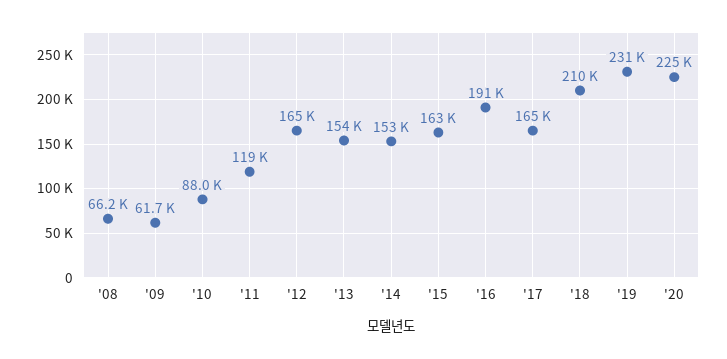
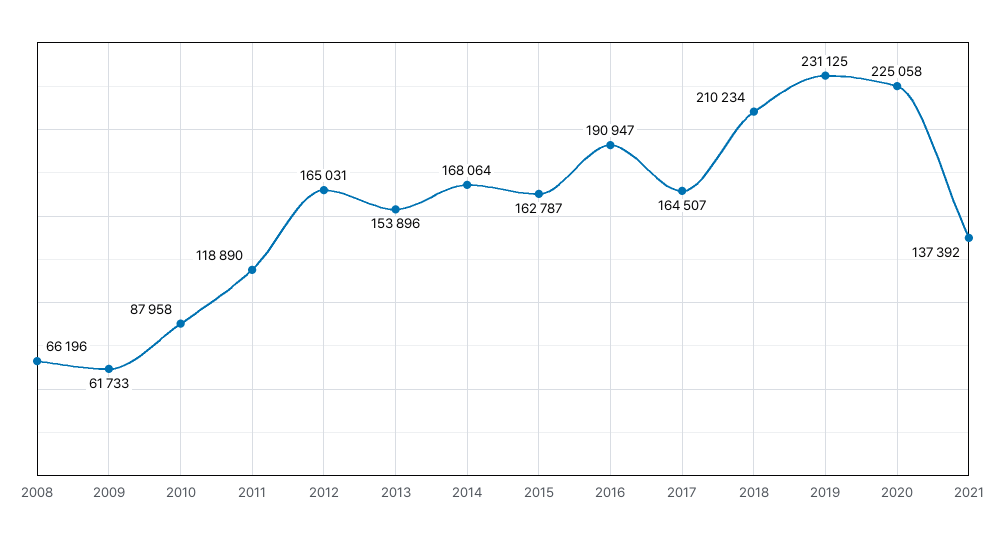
'14: 153000 -> 168064
2021: none -> 137392

